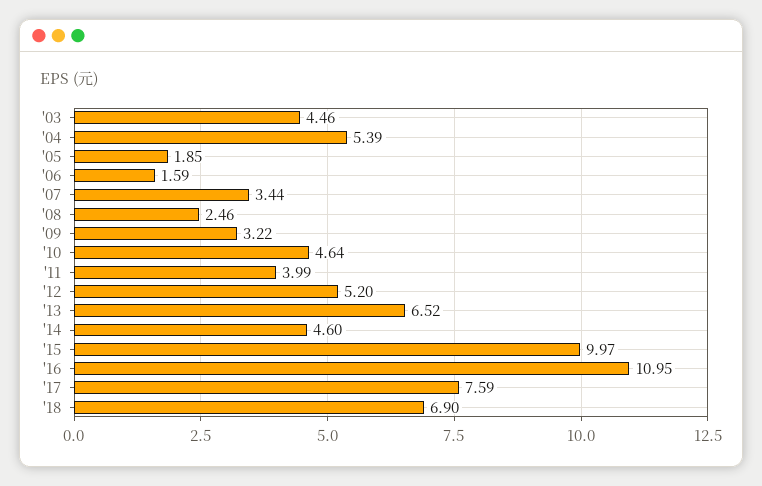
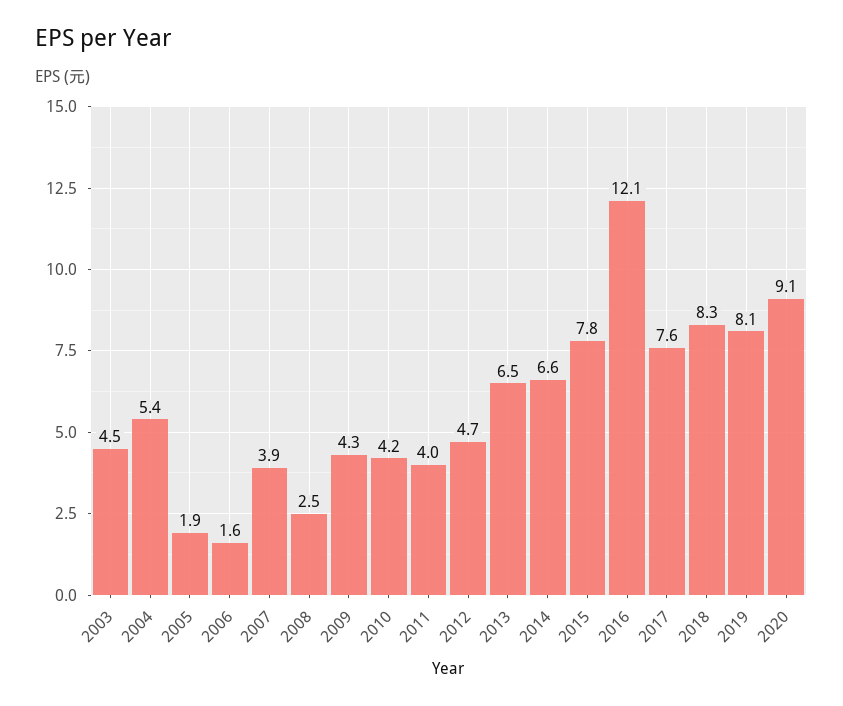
'07: 3.44 -> 3.9
'09: 3.22 -> 4.3
'10: 4.64 -> 4.2
'12: 5.2 -> 4.7
'14: 4.6 -> 6.6
'15: 9.97 -> 7.8
'16: 10.95 -> 12.1
'18: 6.9 -> 8.3
2019: none -> 8.1
2020: none -> 9.1

